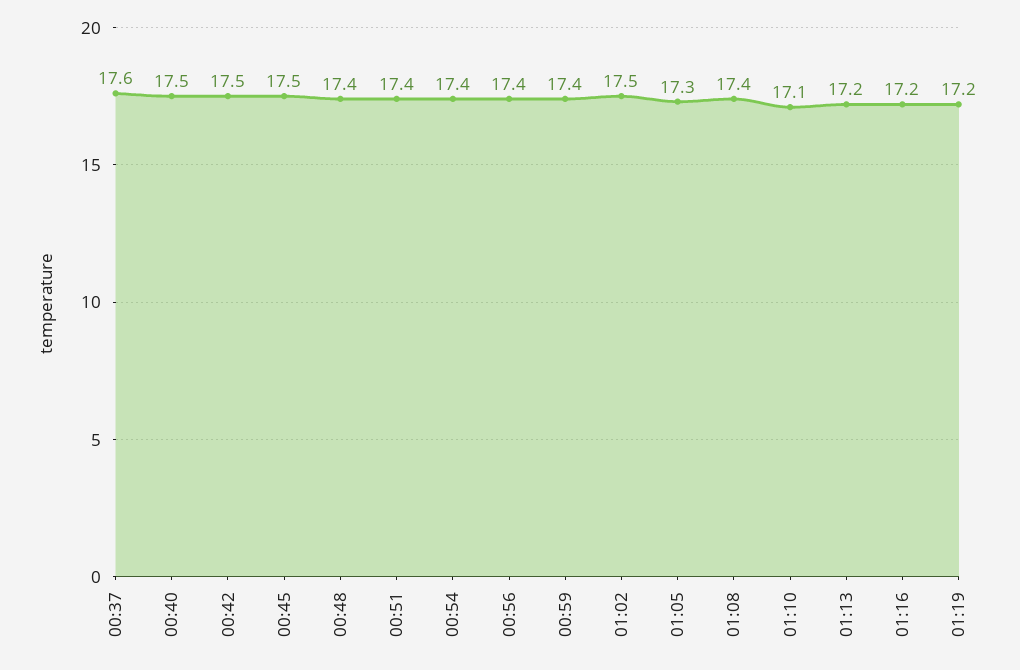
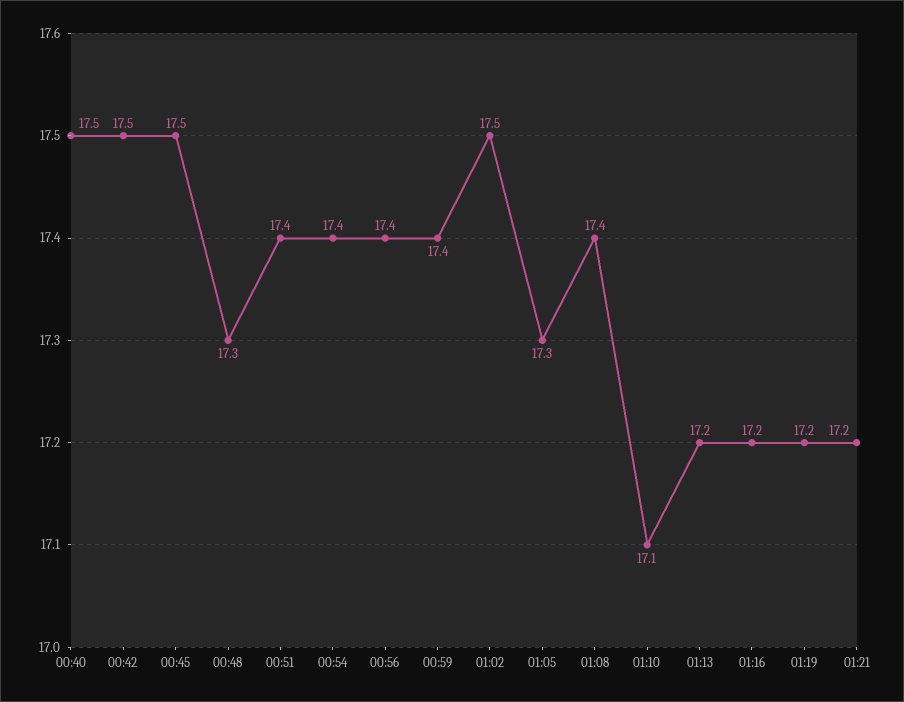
00:37: 17.6 -> none
00:48: 17.4 -> 17.3
01:21: none -> 17.2

